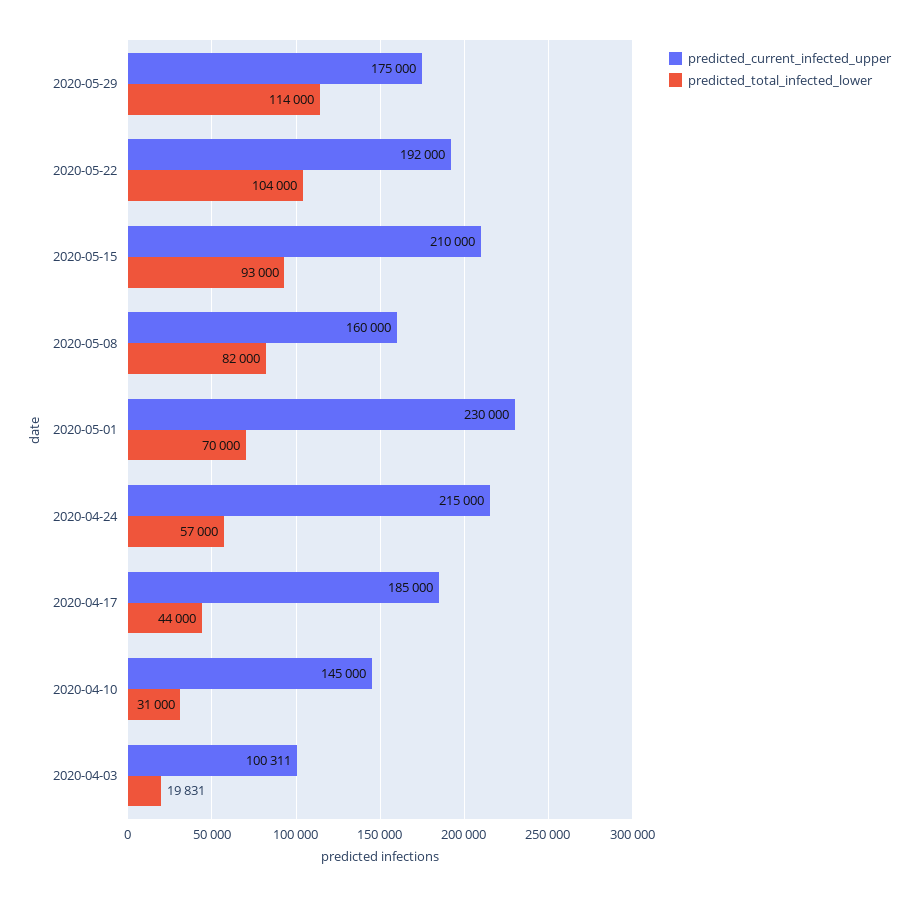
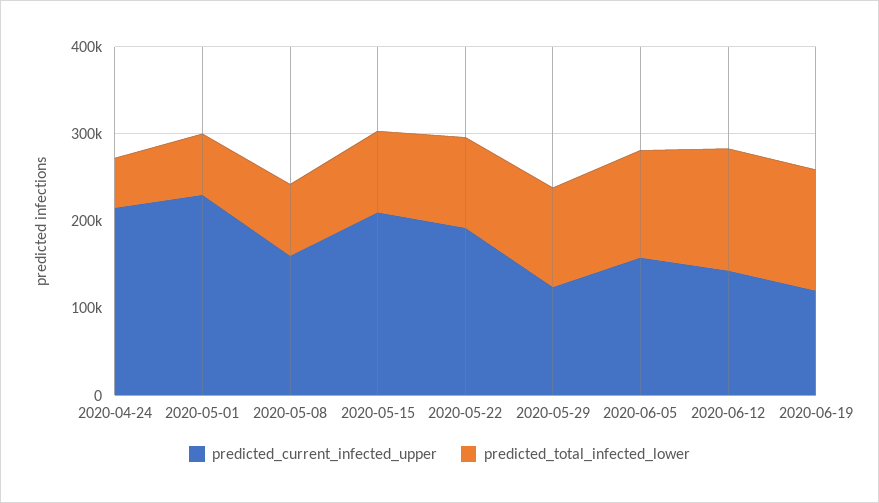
predicted_current_infected_upper, 2020-05-29: 175000 -> 120000
predicted_current_infected_upper, 2020-04-17: 185000 -> none
predicted_total_infected_lower, 2020-04-17: 44000 -> none
predicted_current_infected_upper, 2020-04-10: 145000 -> none
predicted_total_infected_lower, 2020-04-10: 31000 -> none
predicted_current_infected_upper, 2020-04-03: 100311 -> none
predicted_total_infected_lower, 2020-04-03: 19831 -> none
predicted_current_infected_upper, 2020-06-05: none -> 160000
predicted_total_infected_lower, 2020-06-05: none -> 120000
predicted_current_infected_upper, 2020-06-12: none -> 140000
predicted_total_infected_lower, 2020-06-12: none -> 140000
predicted_current_infected_upper, 2020-06-19: none -> 120000
predicted_total_infected_lower, 2020-06-19: none -> 140000

